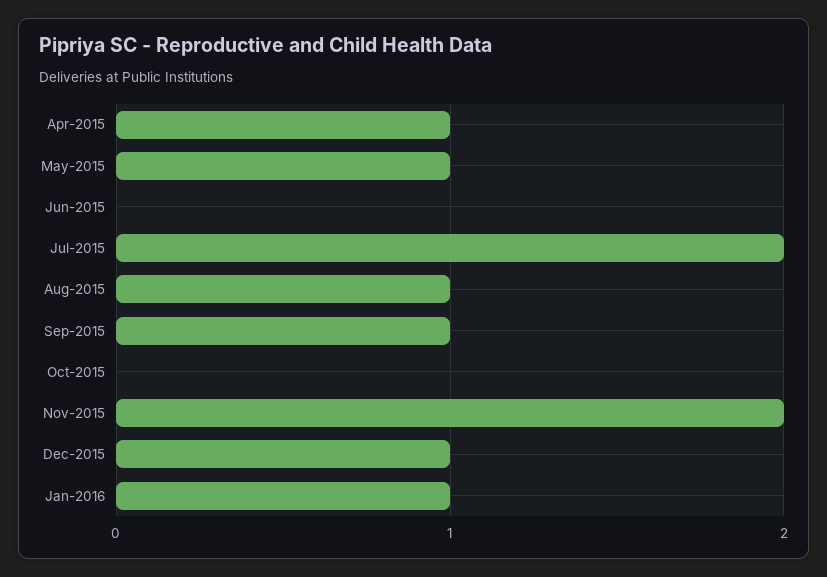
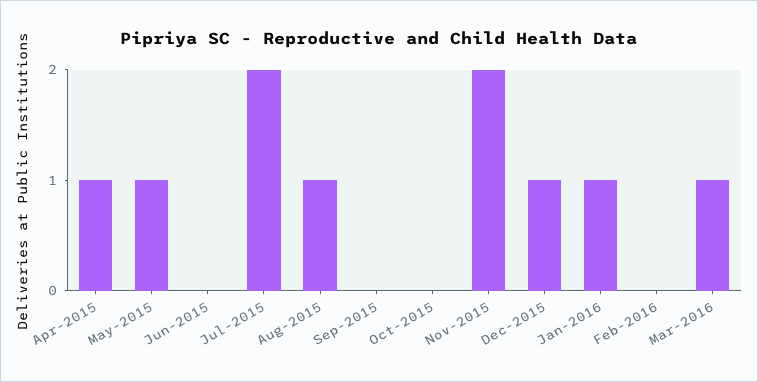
Sep-2015: 1 -> 0
Feb-2016: none -> 0
Mar-2016: none -> 1

